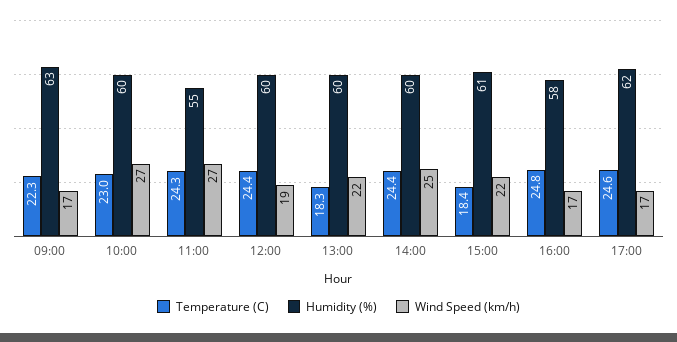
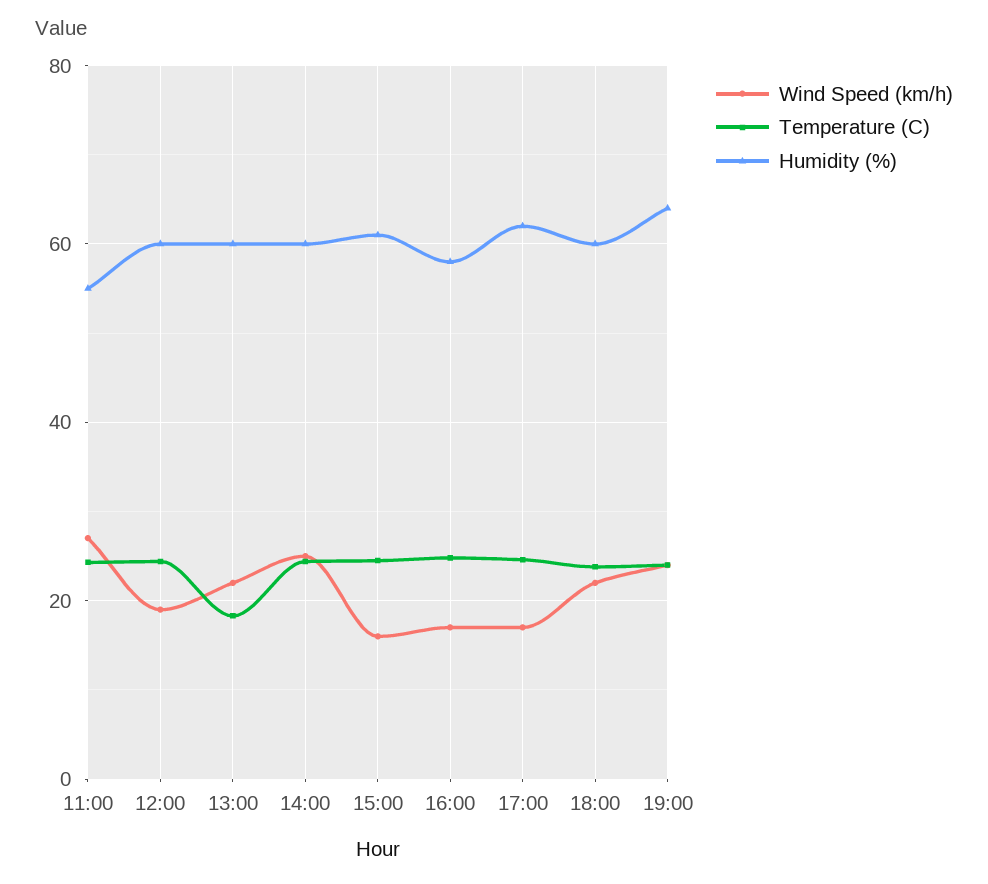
Temperature (C), 09:00: 22.3 -> none
Humidity (%), 09:00: 63 -> none
Wind Speed (km/h), 09:00: 17 -> none
Temperature (C), 10:00: 23 -> none
Humidity (%), 10:00: 60 -> none
Wind Speed (km/h), 10:00: 27 -> none
Temperature (C), 15:00: 18.4 -> 24
Wind Speed (km/h), 15:00: 22 -> 16
Wind Speed (km/h), 18:00: none -> 22
Temperature (C), 18:00: none -> 24
Humidity (%), 18:00: none -> 60
Wind Speed (km/h), 19:00: none -> 24
Temperature (C), 19:00: none -> 24
Humidity (%), 19:00: none -> 64

